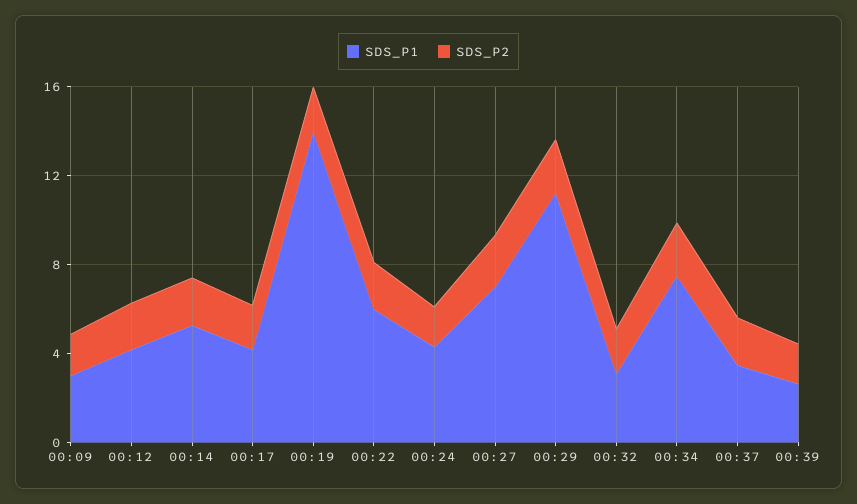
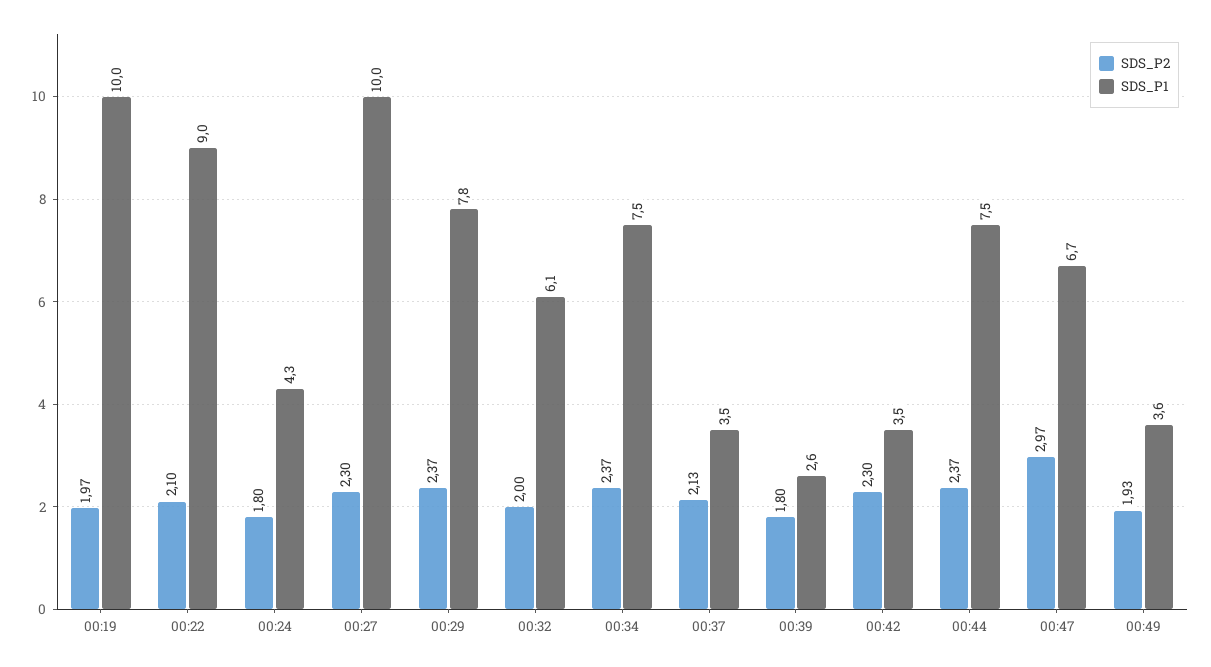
SDS_P1, 00:09: 3 -> none
SDS_P2, 00:09: 2 -> none
SDS_P1, 00:12: 4 -> none
SDS_P2, 00:12: 2 -> none
SDS_P1, 00:14: 5 -> none
SDS_P2, 00:14: 2 -> none
SDS_P1, 00:17: 4 -> none
SDS_P2, 00:17: 2 -> none
SDS_P1, 00:19: 14 -> 10
SDS_P1, 00:22: 6 -> 9
SDS_P1, 00:27: 7 -> 10
SDS_P1, 00:29: 11 -> 7.8
SDS_P1, 00:32: 3 -> 6.1
SDS_P2, 00:42: none -> 2.3
SDS_P1, 00:42: none -> 3.5
SDS_P2, 00:44: none -> 2.37
SDS_P1, 00:44: none -> 7.5
SDS_P2, 00:47: none -> 2.97
SDS_P1, 00:47: none -> 6.7
SDS_P2, 00:49: none -> 1.93
SDS_P1, 00:49: none -> 3.6

